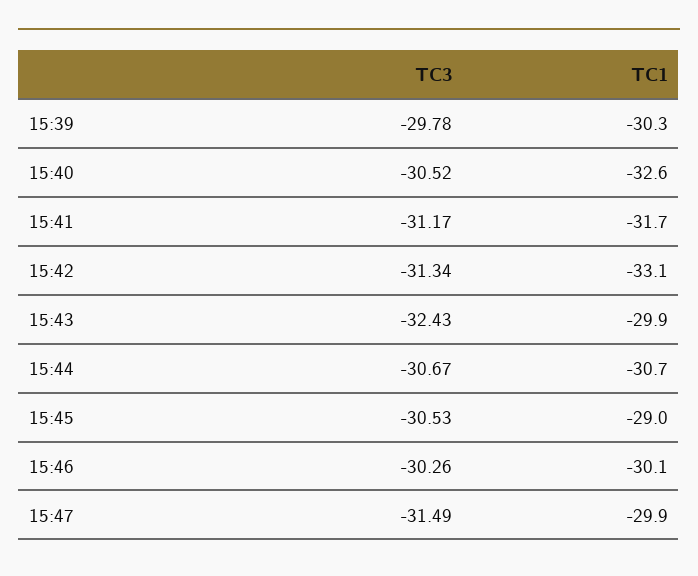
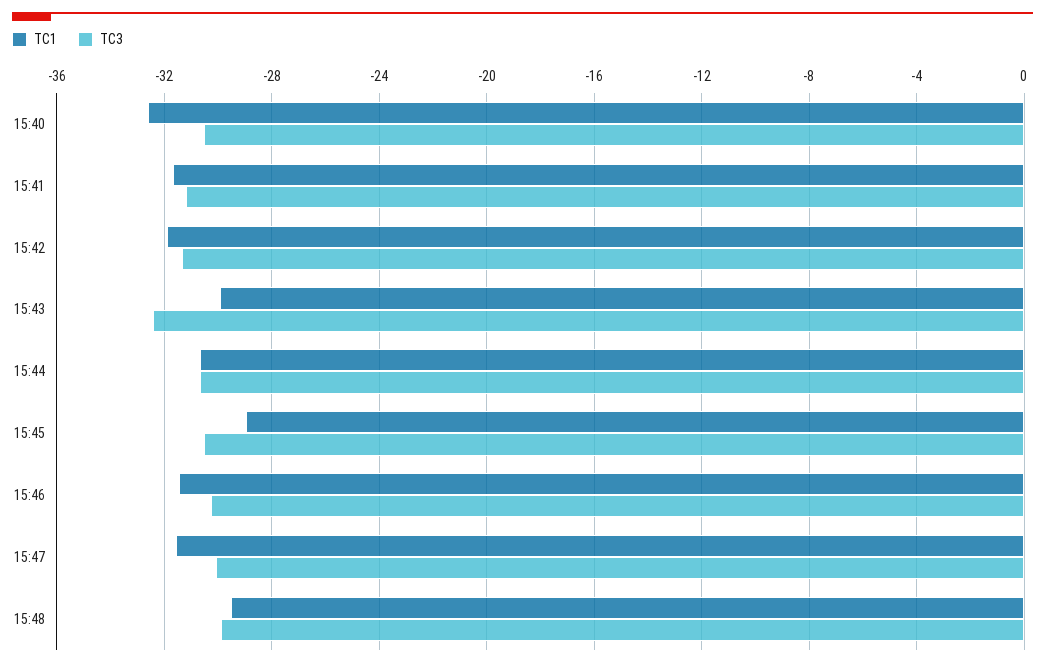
TC3, 15:39: -29.78 -> none
TC1, 15:39: -30.3 -> none
TC1, 15:42: -33.1 -> -32
TC1, 15:46: -30.1 -> -31.5
TC3, 15:47: -31.49 -> -30
TC1, 15:47: -29.9 -> -31.5
TC1, 15:48: none -> -29.5
TC3, 15:48: none -> -30

